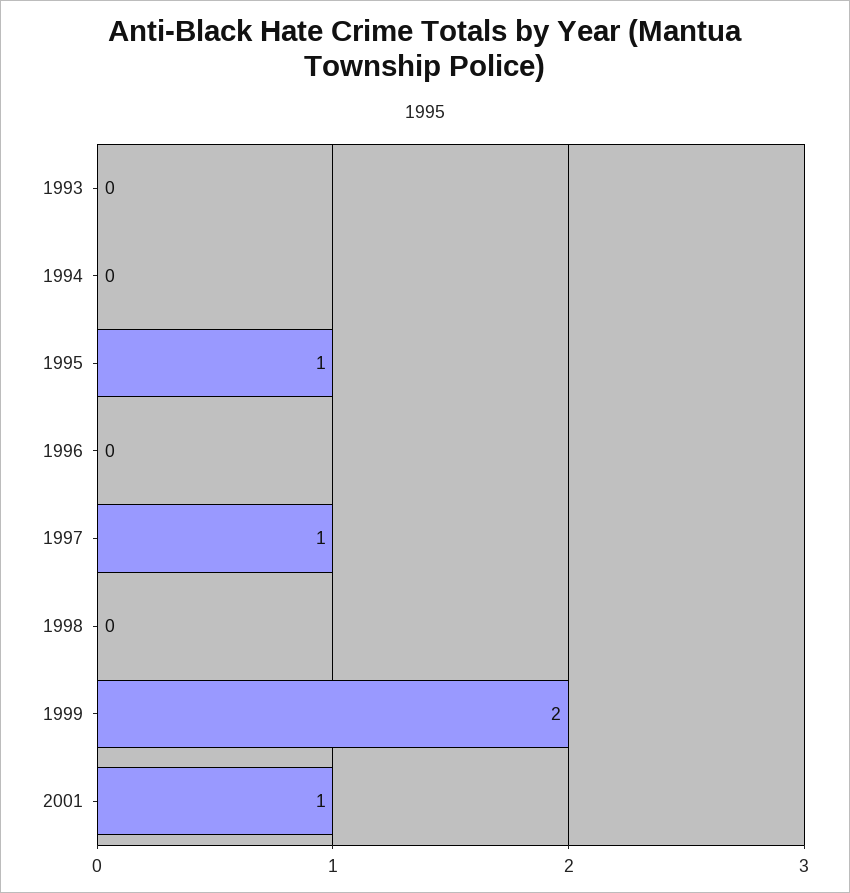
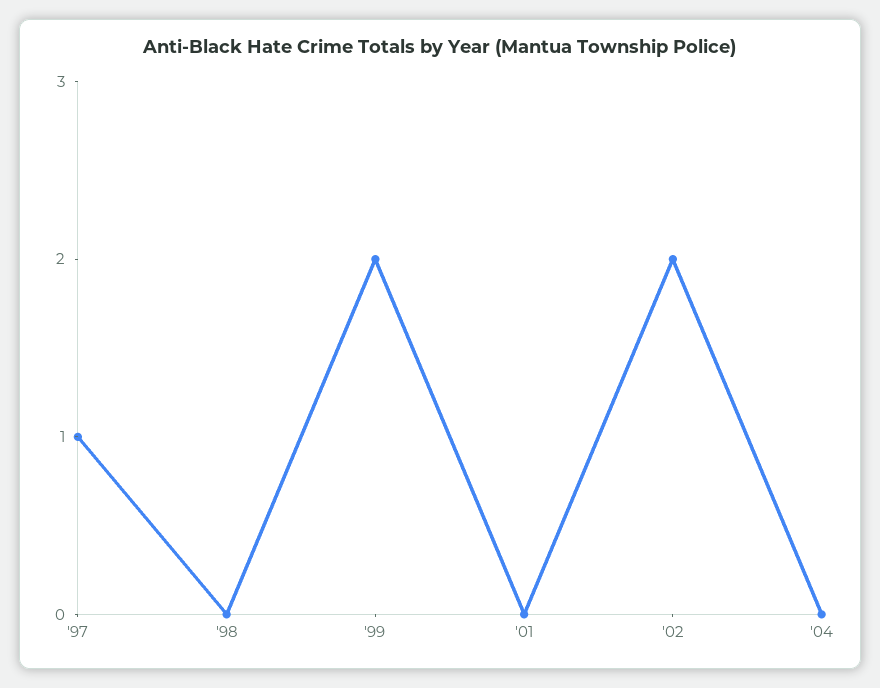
1993: 0 -> none
1994: 0 -> none
1995: 1 -> none
1996: 0 -> none
2001: 1 -> 0
'02: none -> 2
'04: none -> 0

